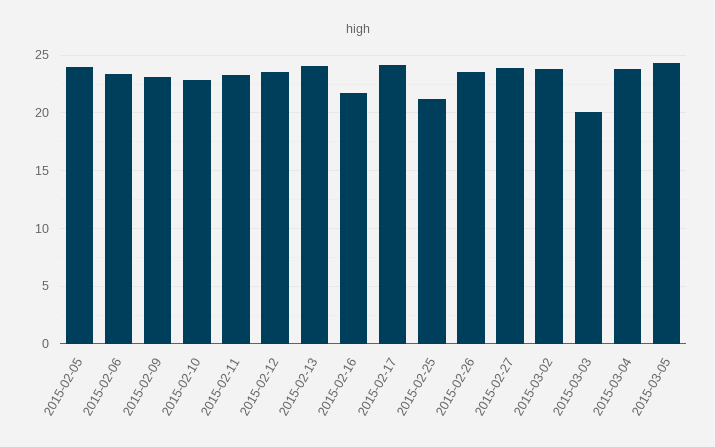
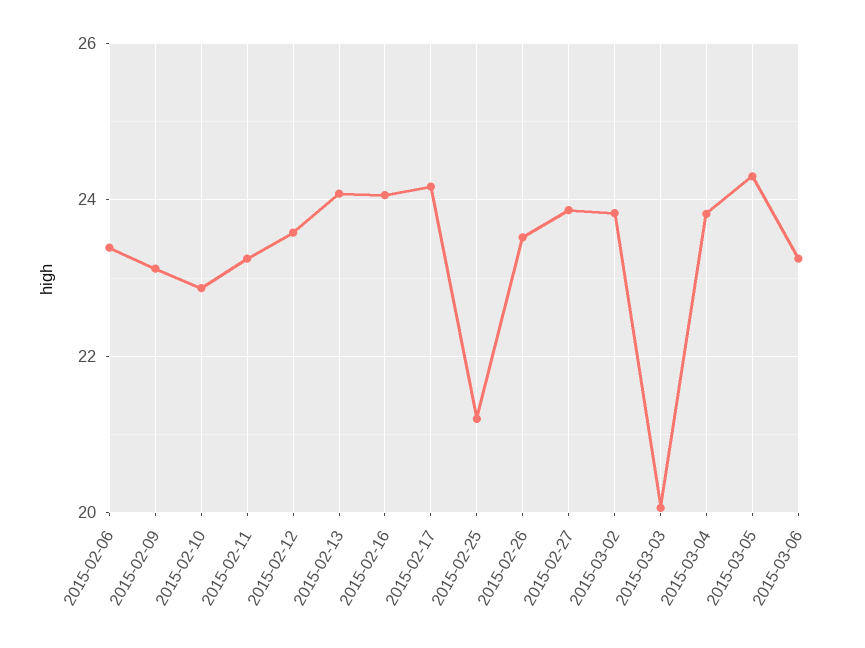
2015-02-05: 24 -> none
2015-02-16: 22 -> 24
2015-03-06: none -> 23.2

